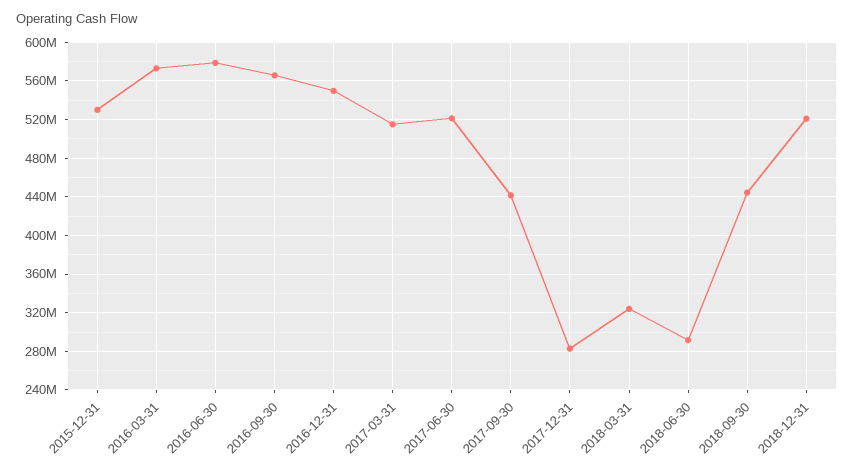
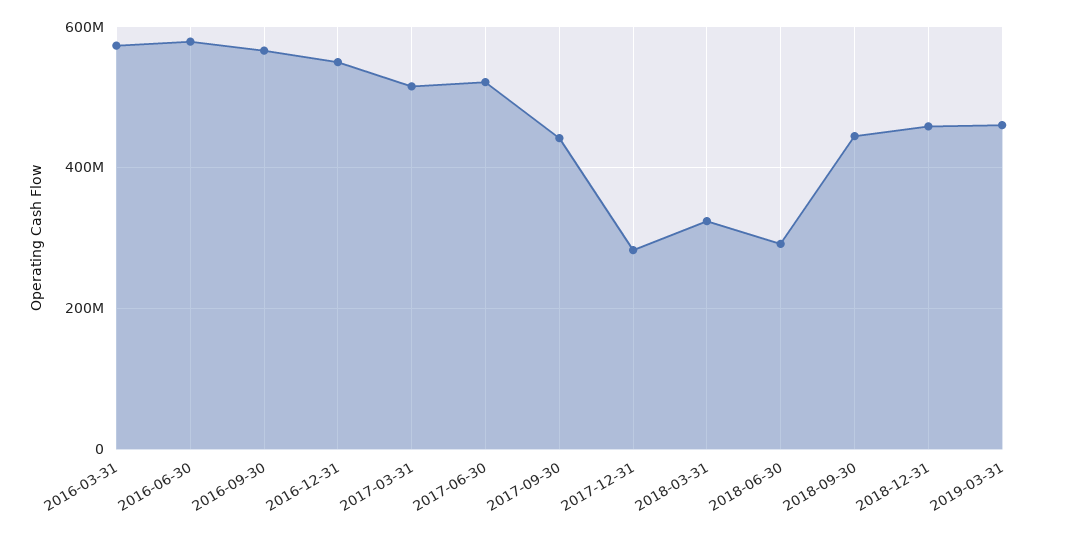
2015-12-31: 530000000 -> none
2018-12-31: 520000000 -> 460000000
2019-03-31: none -> 460000000

